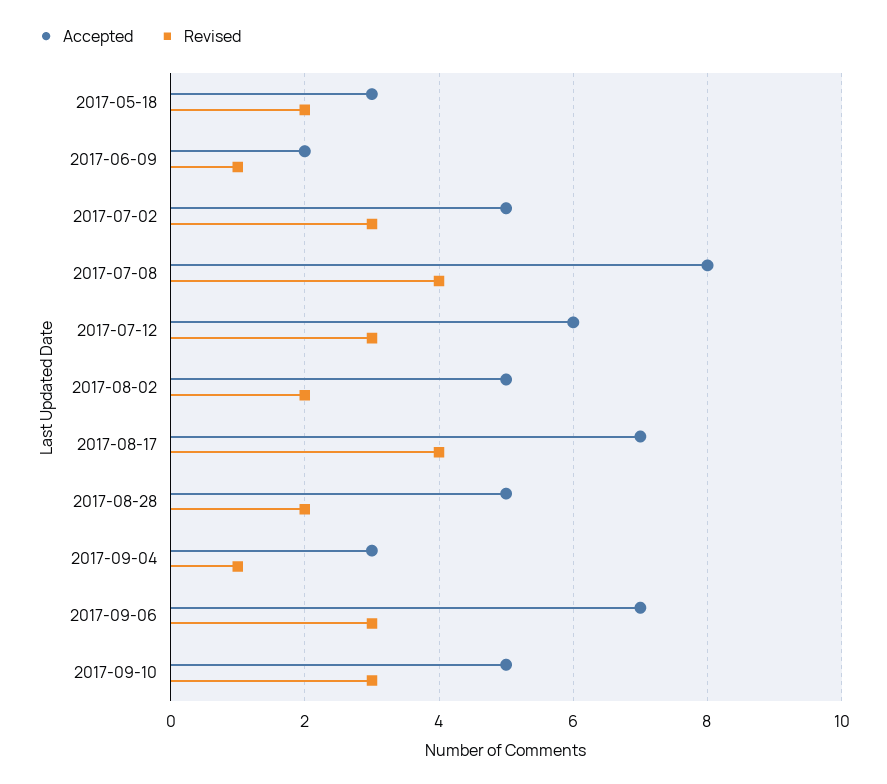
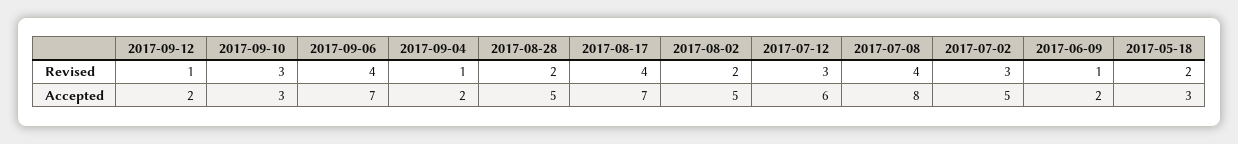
Accepted, 2017-09-04: 3 -> 2
Revised, 2017-09-06: 3 -> 4
Accepted, 2017-09-10: 5 -> 3
Revised, 2017-09-12: none -> 1
Accepted, 2017-09-12: none -> 2

